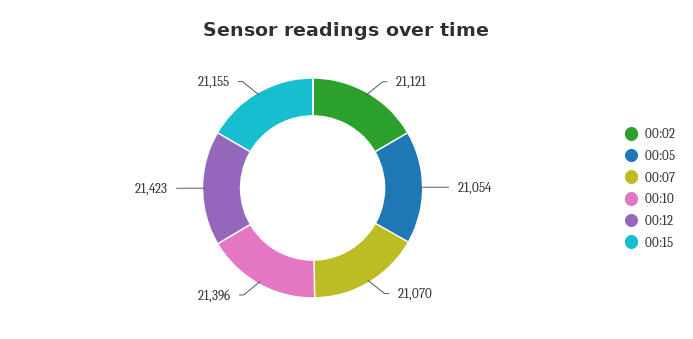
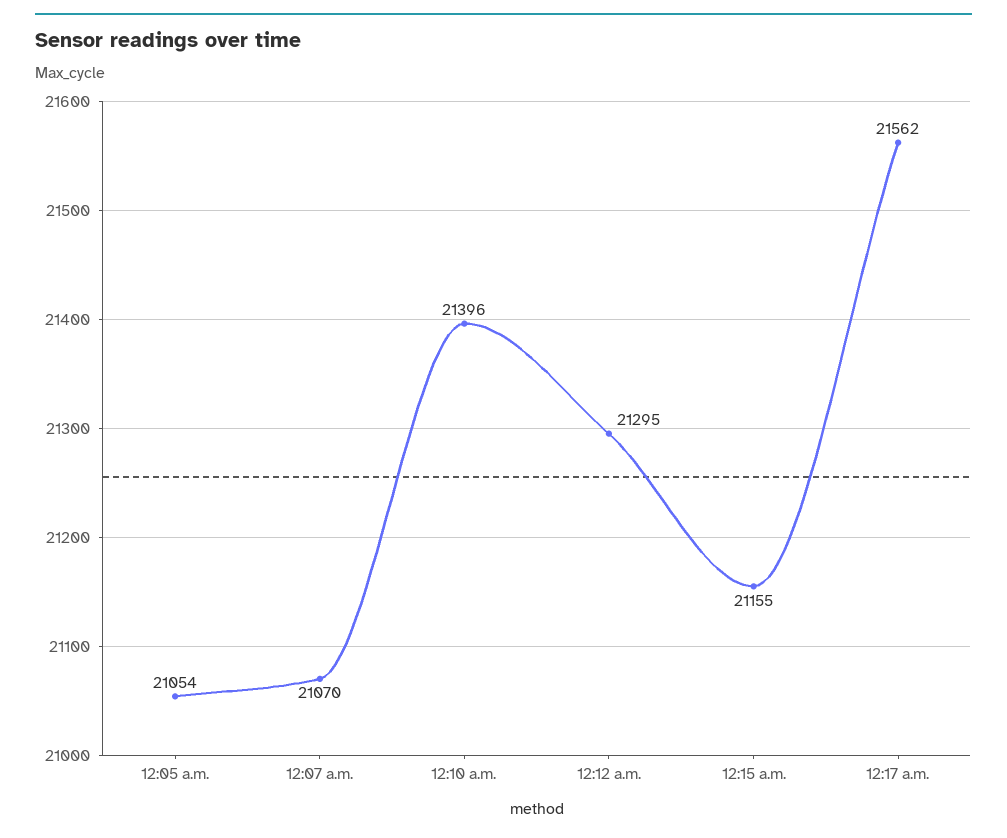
00:02: 21121 -> none
00:12: 21423 -> 21295
12:17 a.m.: none -> 21562

